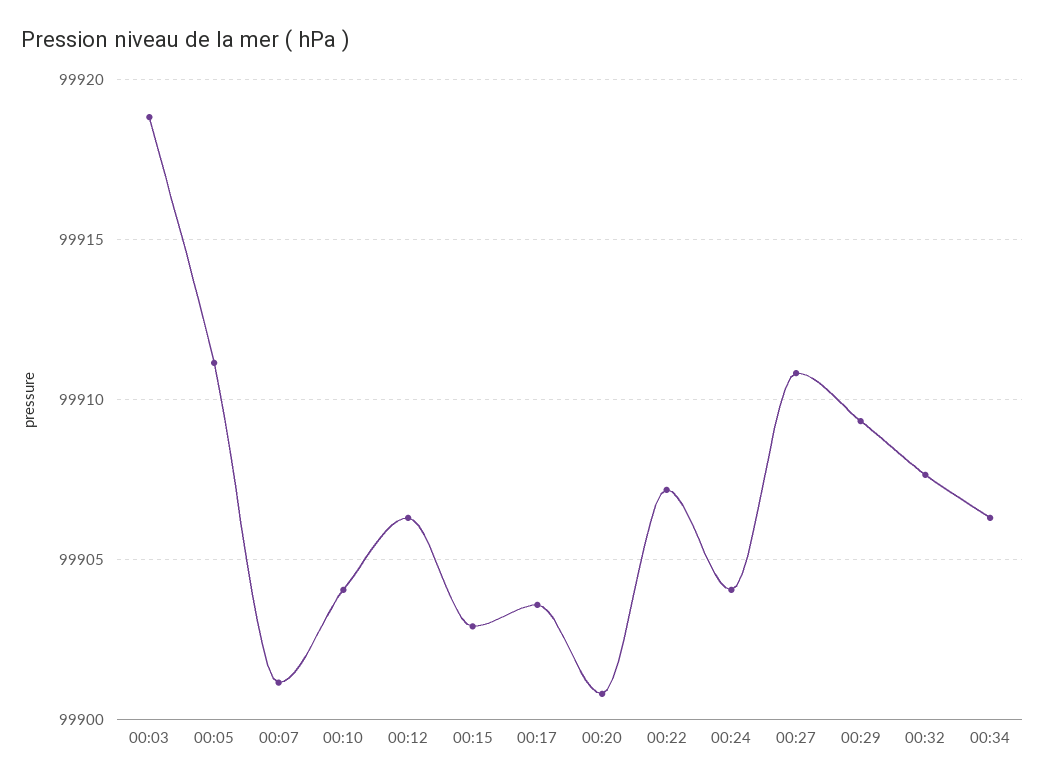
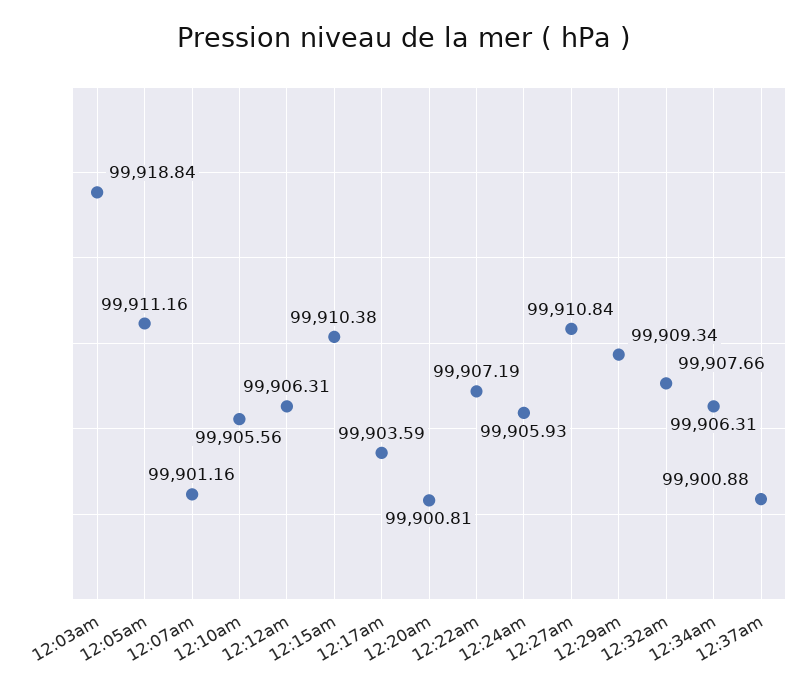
00:10: 99904 -> 99905.56
00:15: 99903 -> 99910.38
00:24: 99904 -> 99905.93
12:37am: none -> 99900.88

